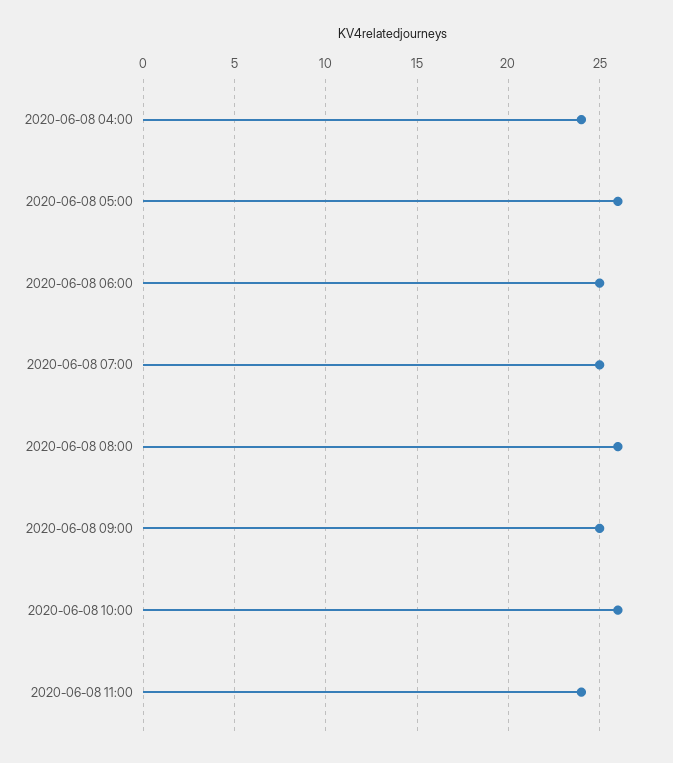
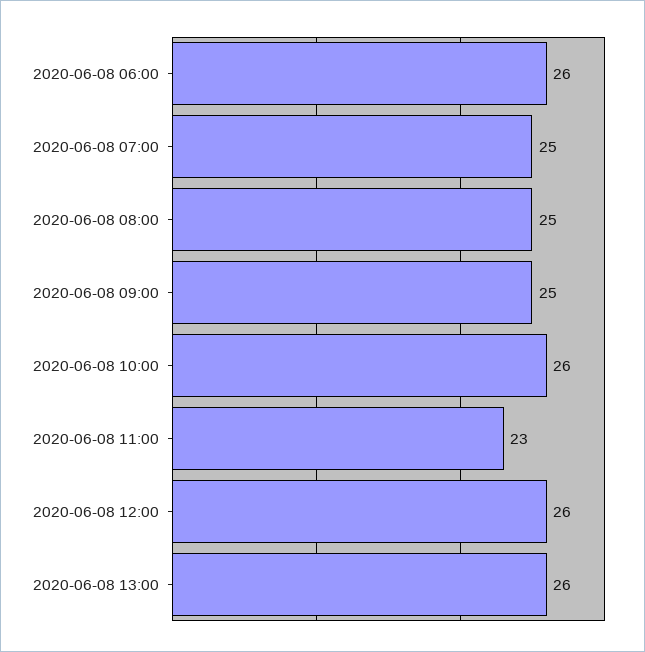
2020-06-08 04:00: 24 -> none
2020-06-08 05:00: 26 -> none
2020-06-08 06:00: 25 -> 26
2020-06-08 08:00: 26 -> 25
2020-06-08 11:00: 24 -> 23
2020-06-08 12:00: none -> 26
2020-06-08 13:00: none -> 26

